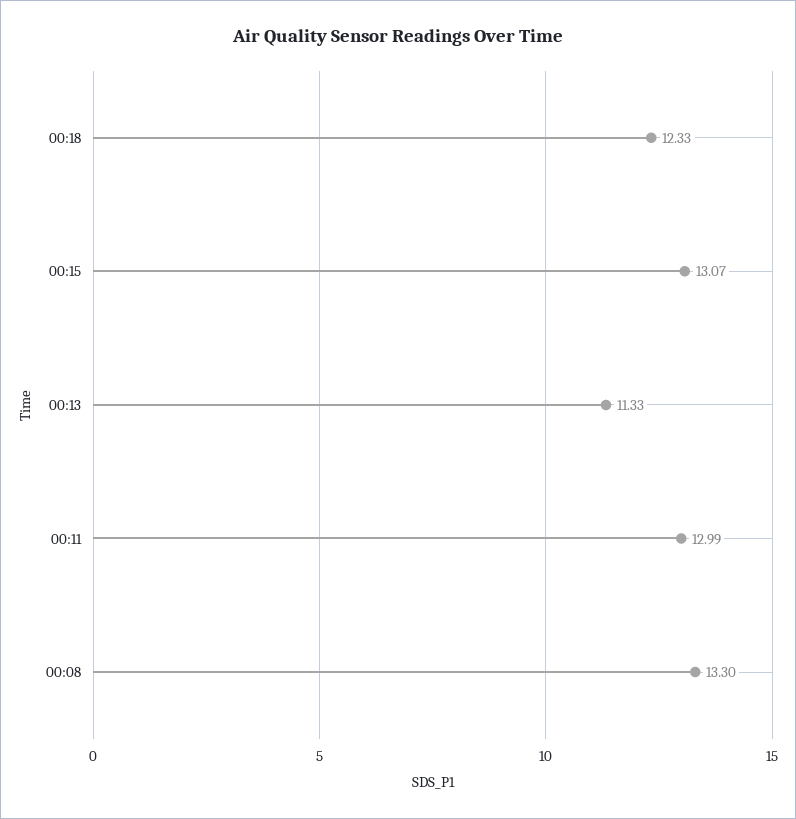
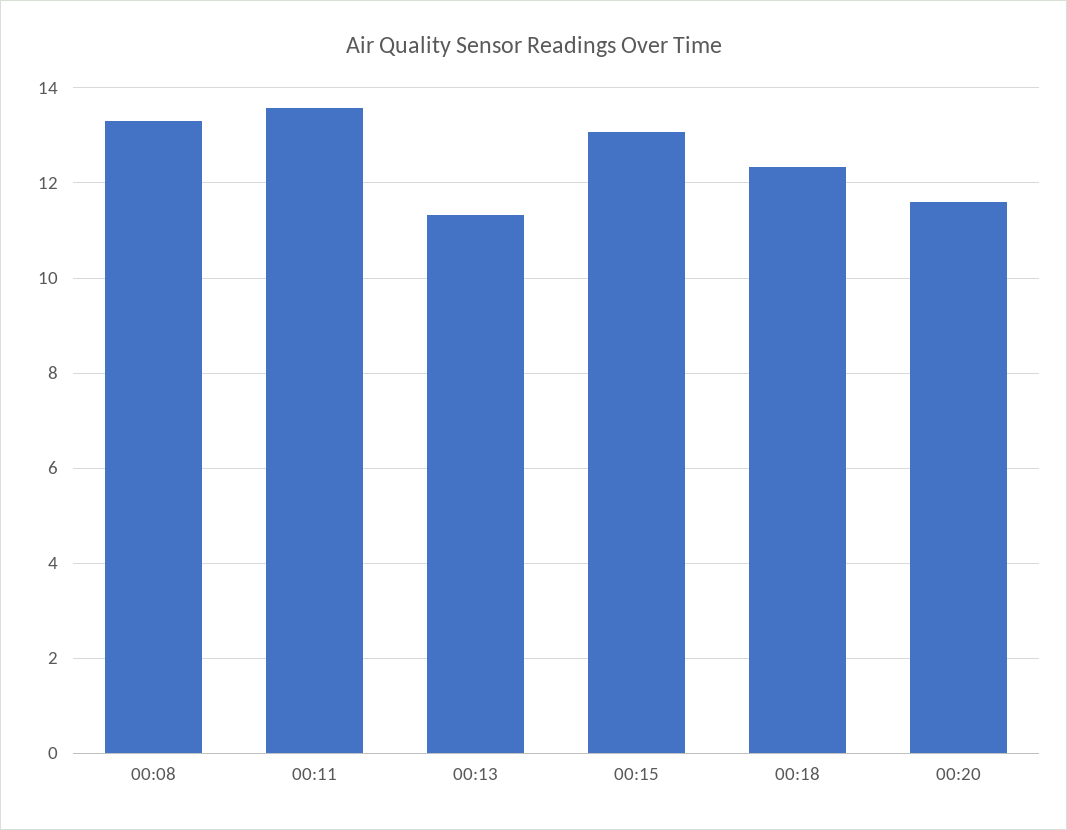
00:11: 12.99 -> 13.6
00:20: none -> 11.6

